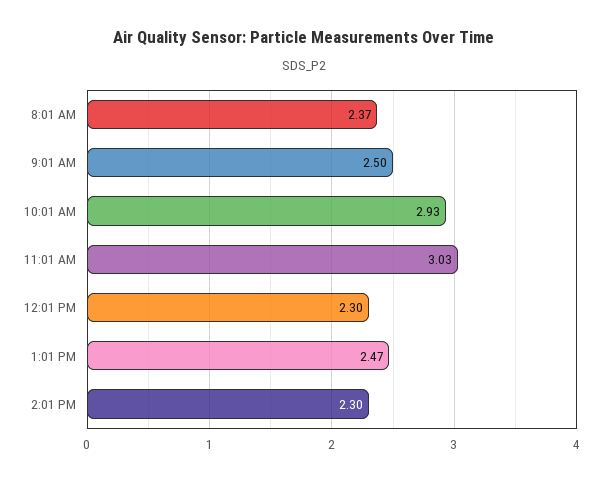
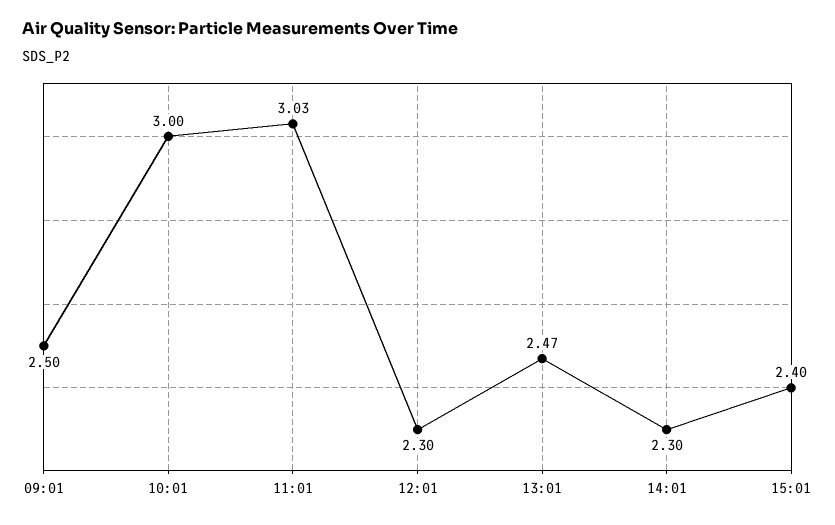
8:01 AM: 2.37 -> none
10:01 AM: 2.93 -> 3
15:01: none -> 2.4

